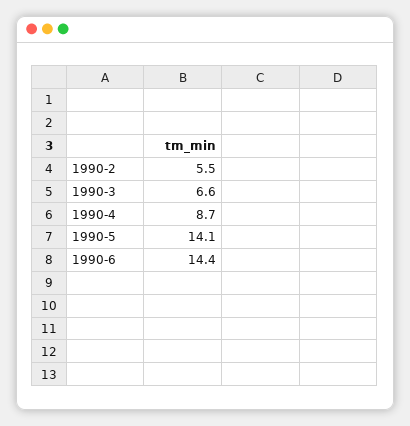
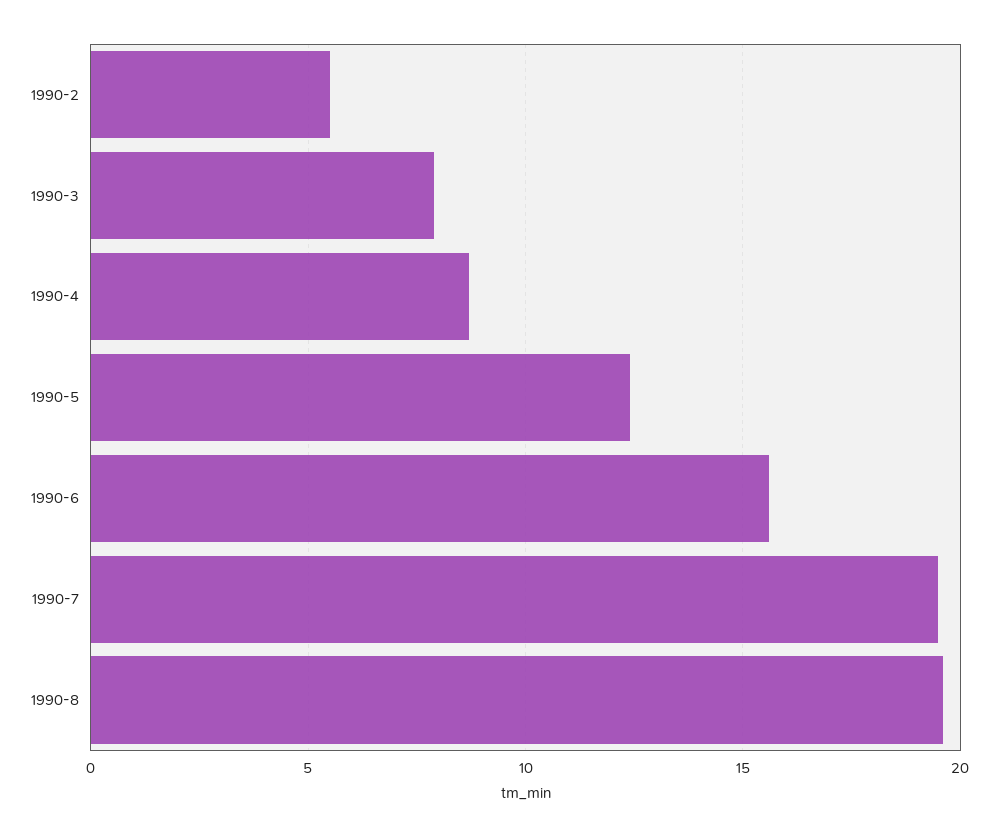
1990-3: 6.6 -> 8
1990-5: 14.1 -> 12.5
1990-6: 14.4 -> 15.5
1990-7: none -> 19.5
1990-8: none -> 19.5

